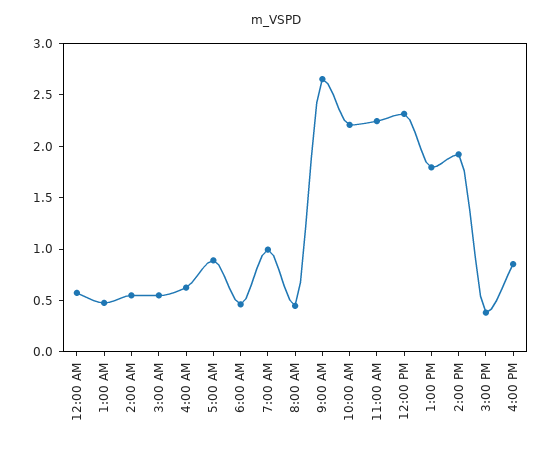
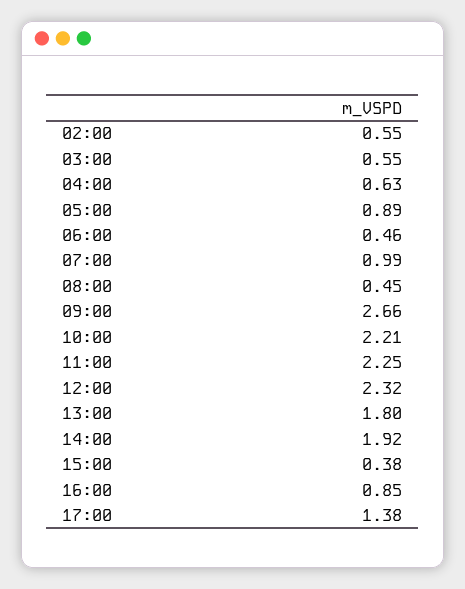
12:00 AM: 0.6 -> none
1:00 AM: 0.5 -> none
17:00: none -> 1.38

